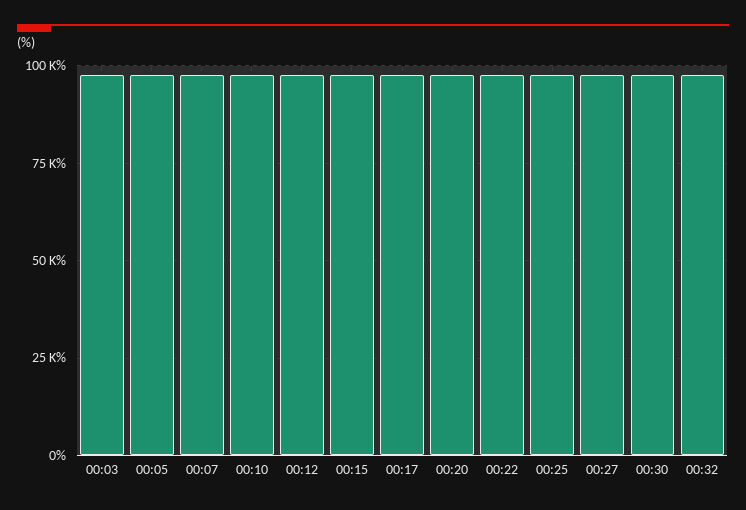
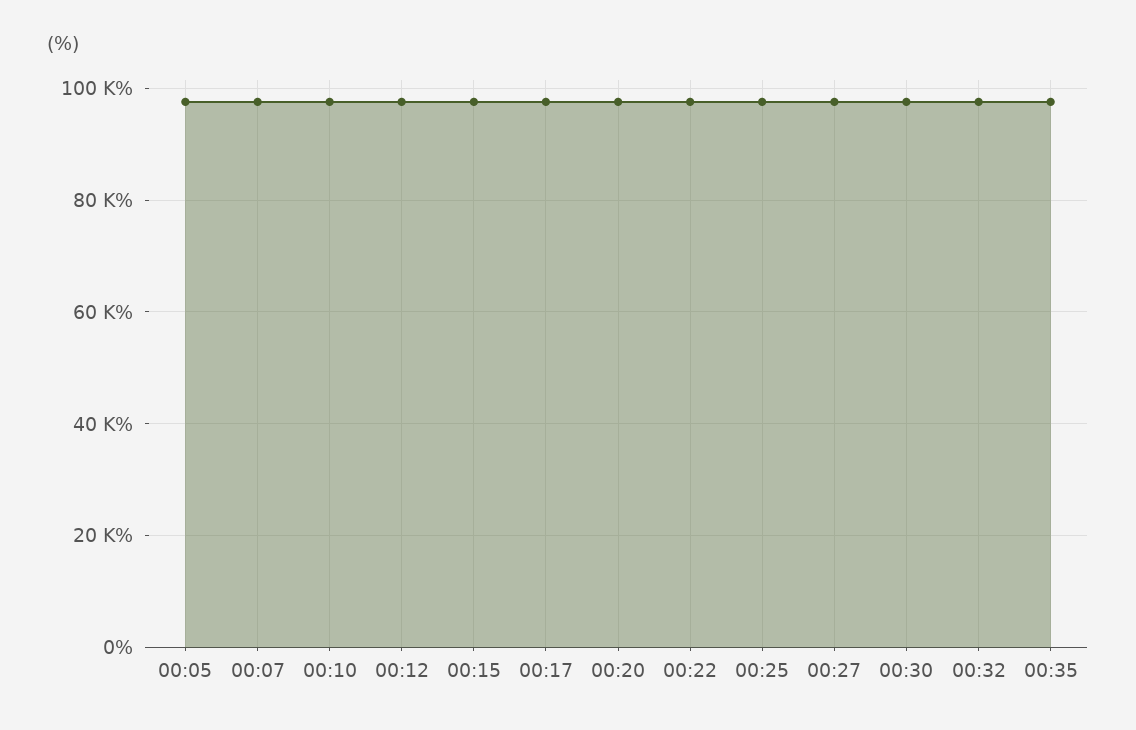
00:03: 97500 -> none
00:35: none -> 98000

